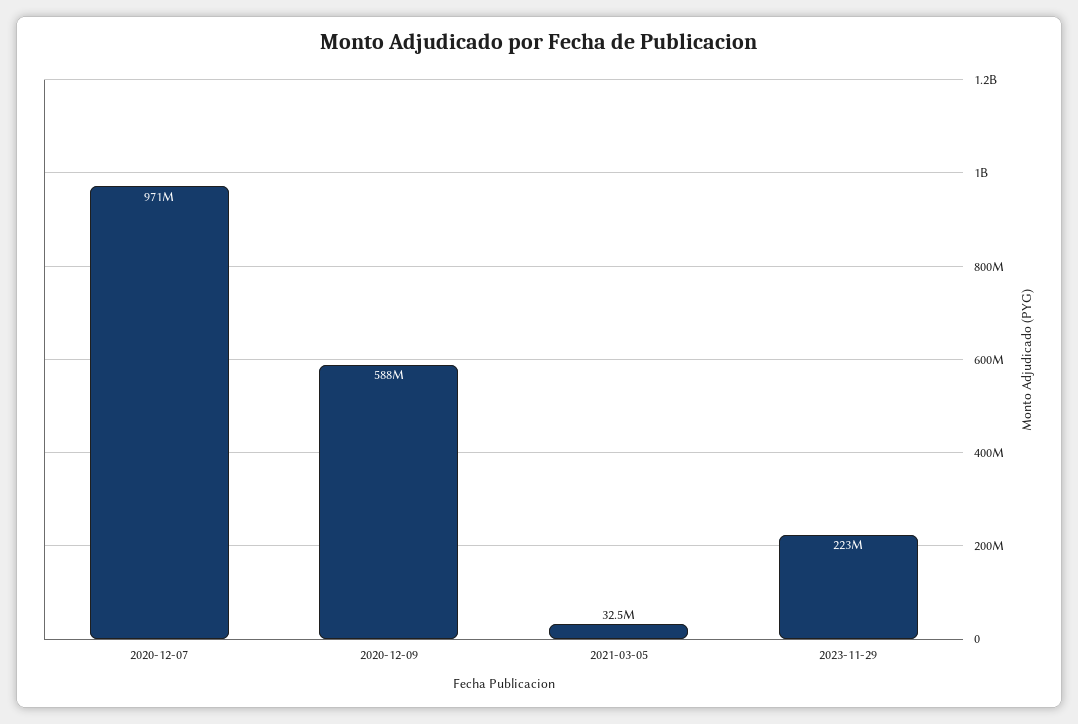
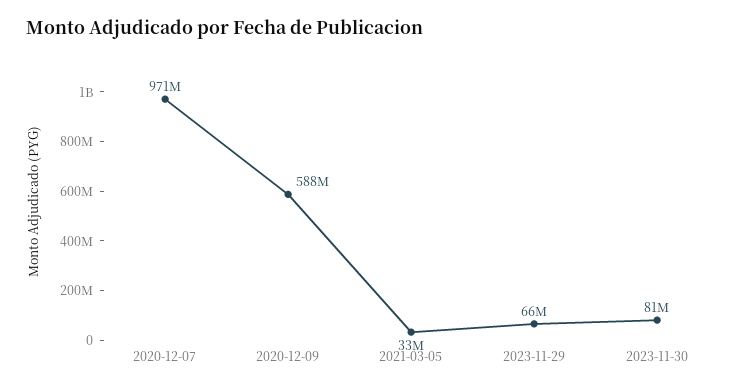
2023-11-29: 223000000 -> 66000000
2023-11-30: none -> 81000000

